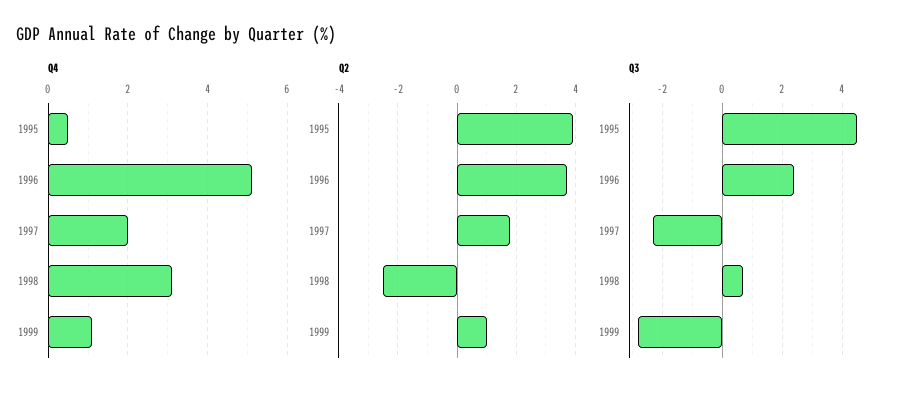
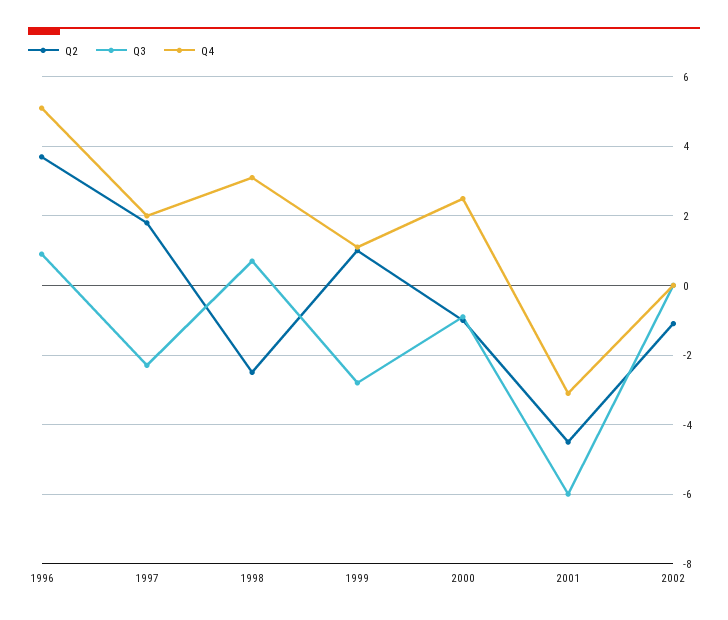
Q4, 1995: 0.5 -> none
Q2, 1995: 4 -> none
Q3, 1995: 4.5 -> none
Q3, 1996: 2.5 -> 1
Q2, 2000: none -> -1
Q3, 2000: none -> -1
Q4, 2000: none -> 2.5
Q2, 2001: none -> -4.5
Q3, 2001: none -> -6
Q4, 2001: none -> -3
Q2, 2002: none -> -1
Q3, 2002: none -> 0
Q4, 2002: none -> 0

